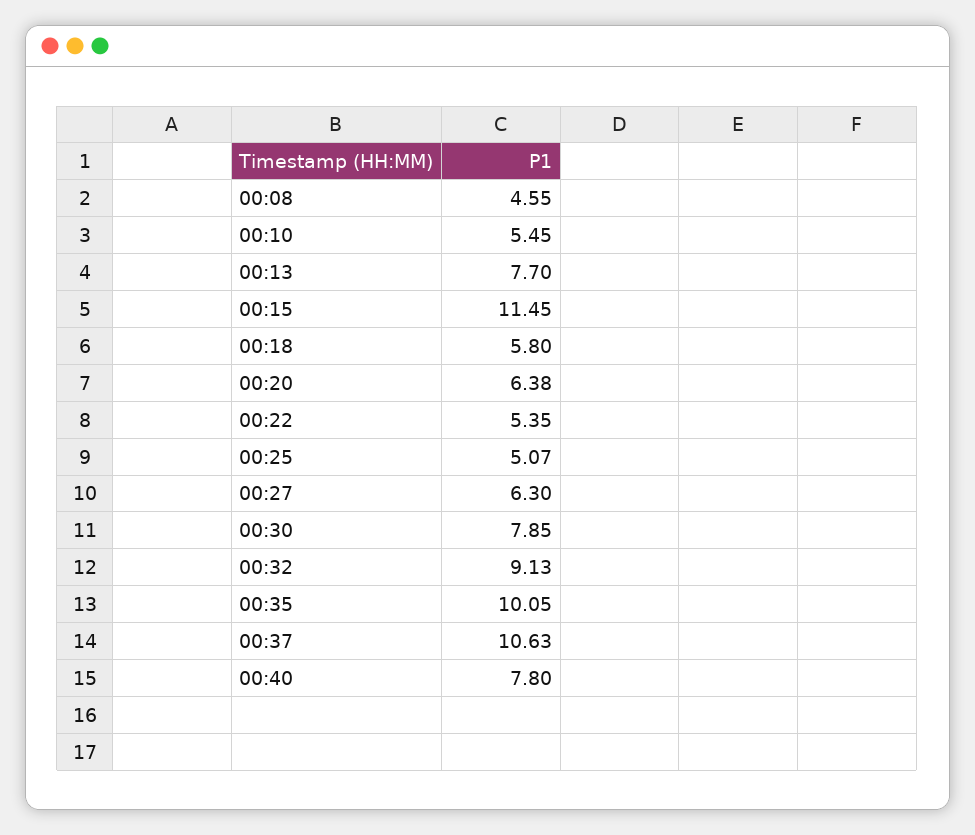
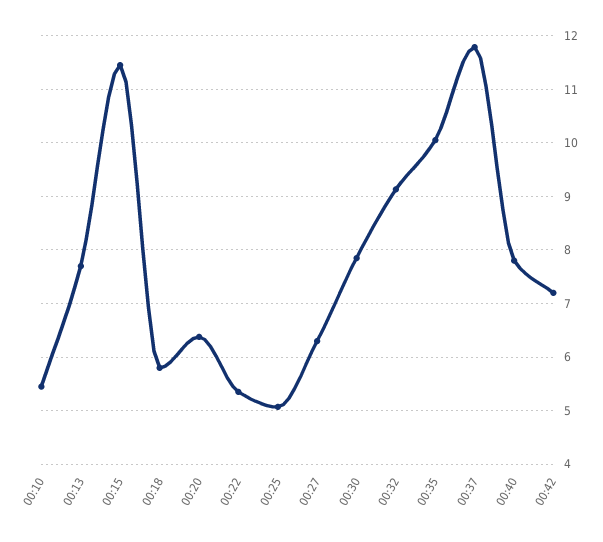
00:08: 4.55 -> none
00:37: 10.63 -> 11.8
00:42: none -> 7.2

